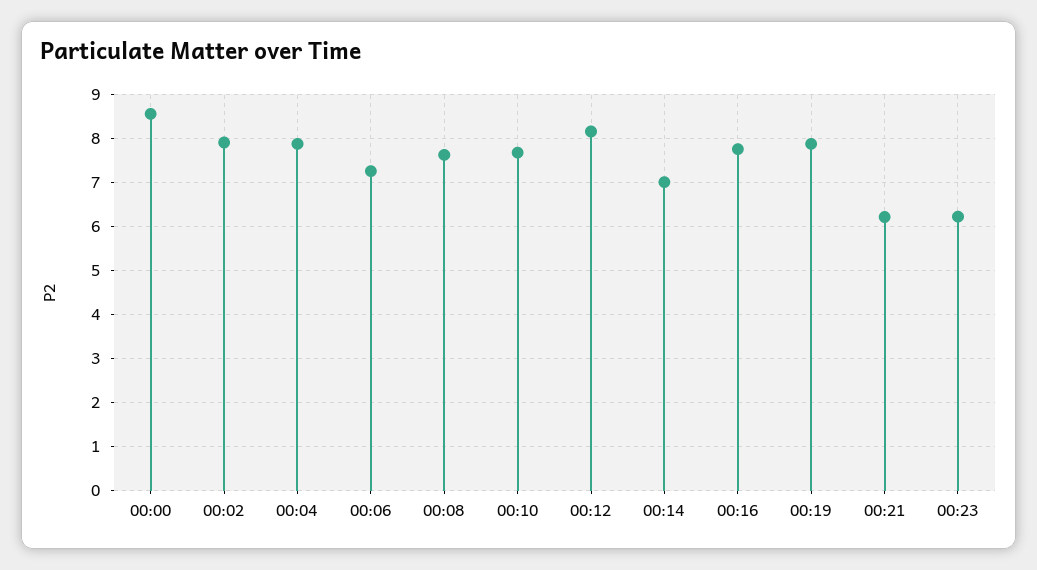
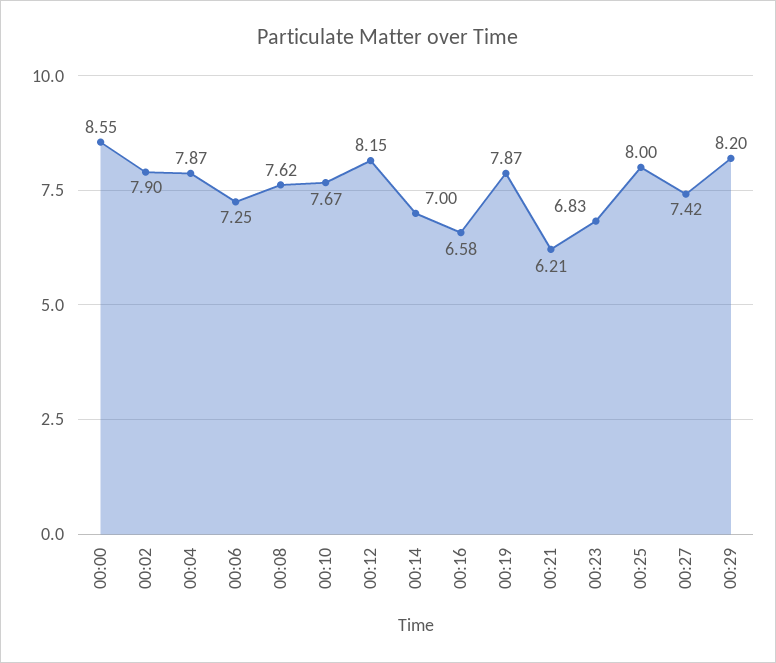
00:16: 7.8 -> 6.58
00:23: 6.2 -> 6.83
00:25: none -> 8
00:27: none -> 7.42
00:29: none -> 8.2

